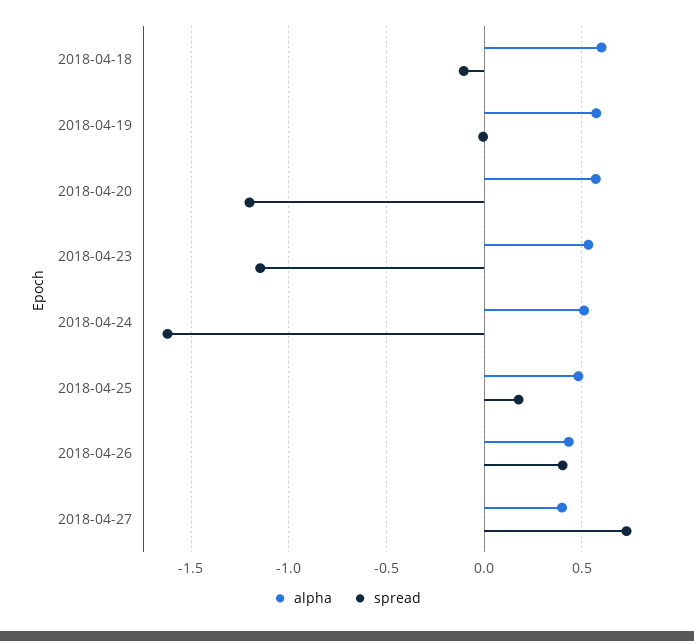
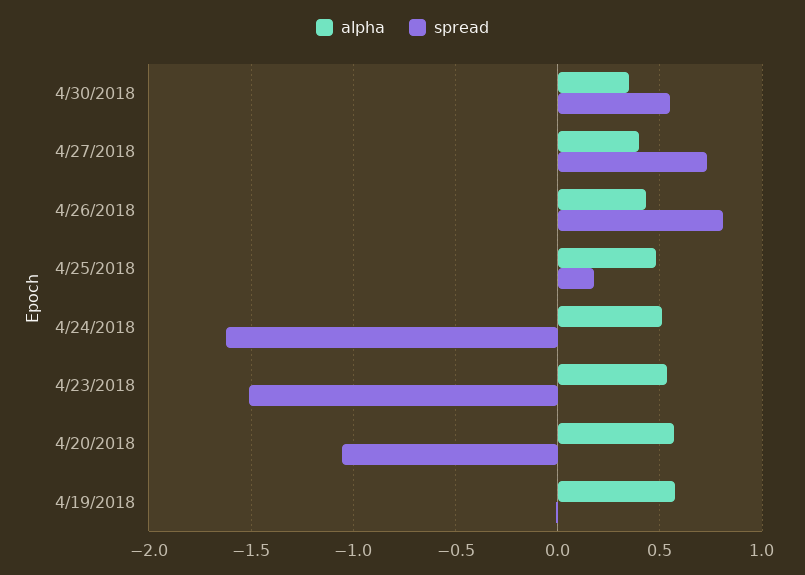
alpha, 2018-04-18: 0.6 -> none
spread, 2018-04-18: -0.1 -> none
spread, 2018-04-20: -1.2 -> -1.05
spread, 2018-04-23: -1.15 -> -1.5
spread, 2018-04-26: 0.4 -> 0.8
alpha, 4/30/2018: none -> 0.35
spread, 4/30/2018: none -> 0.55

